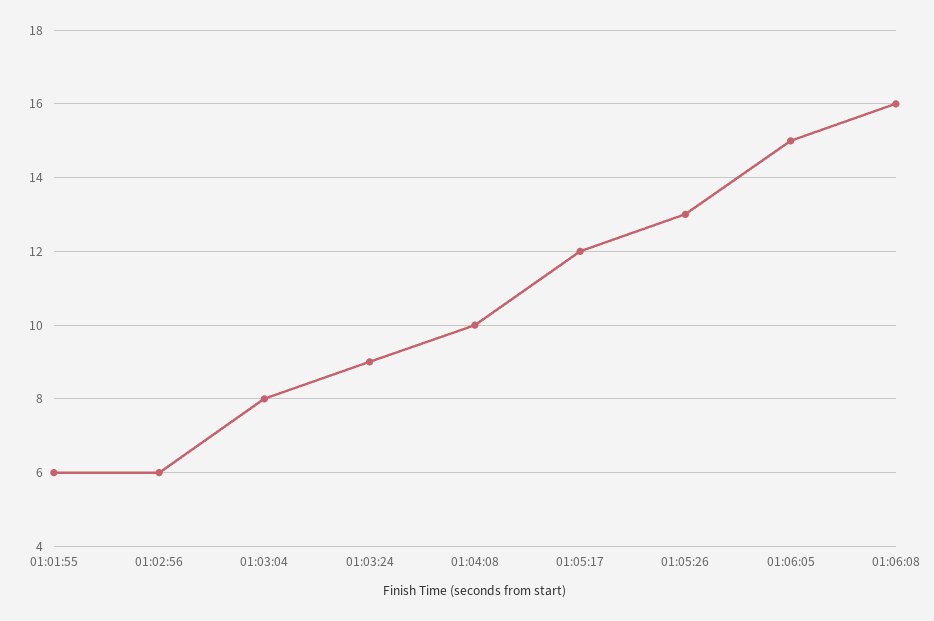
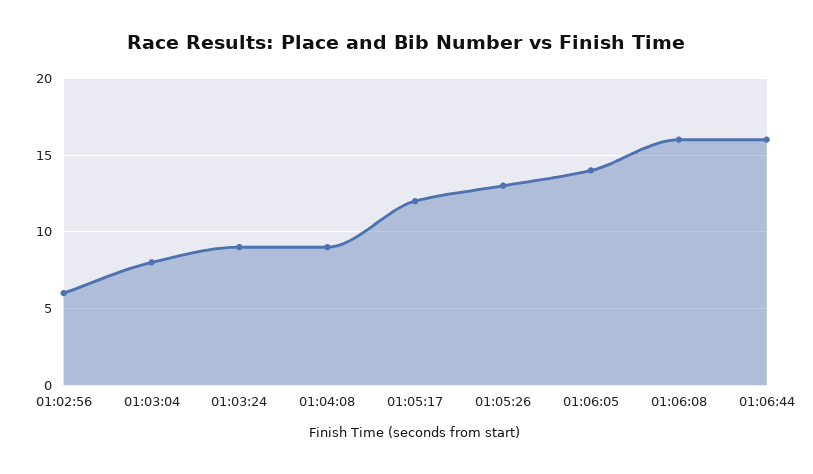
01:01:55: 6 -> none
01:04:08: 10 -> 9
01:06:05: 15 -> 14
01:06:44: none -> 16

